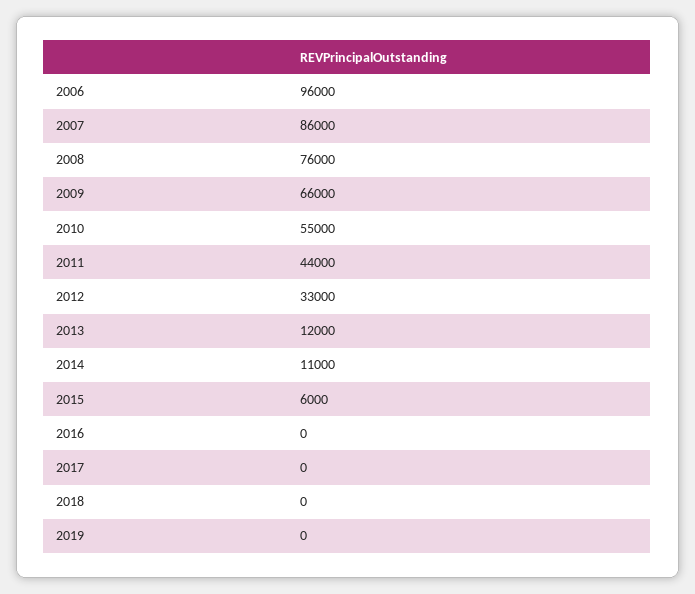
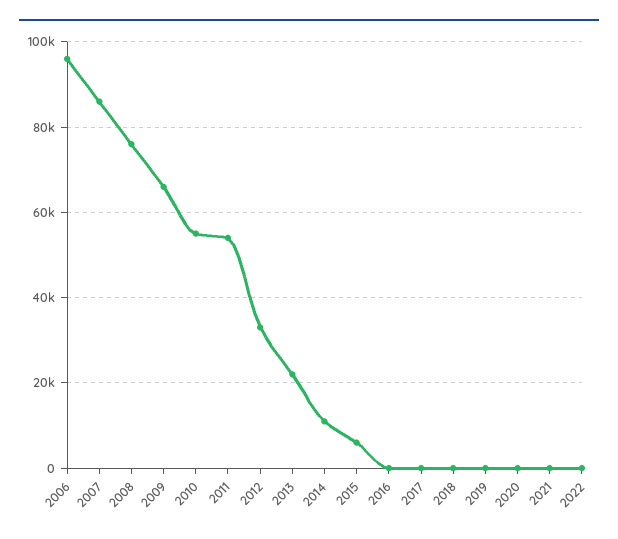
2011: 44000 -> 54000
2013: 12000 -> 22000
2020: none -> 0
2021: none -> 0
2022: none -> 0

